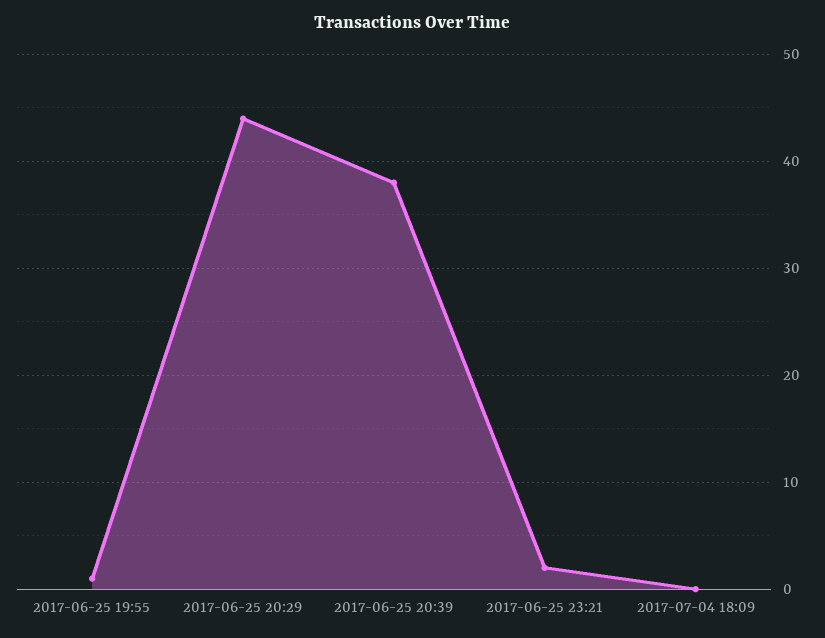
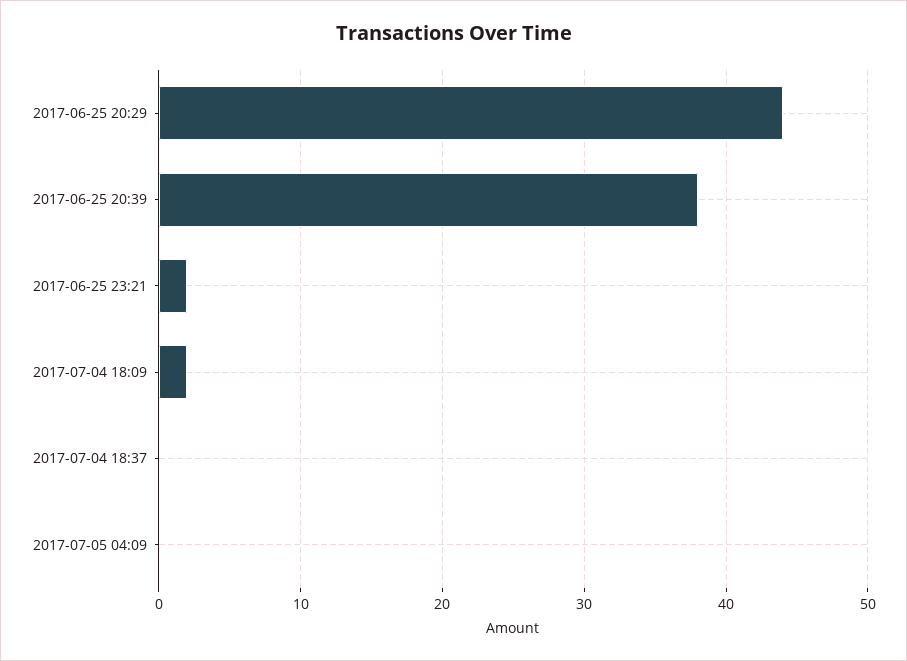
2017-06-25 19:55: 1 -> none
2017-07-04 18:09: 0 -> 2
2017-07-04 18:37: none -> 0
2017-07-05 04:09: none -> 0

